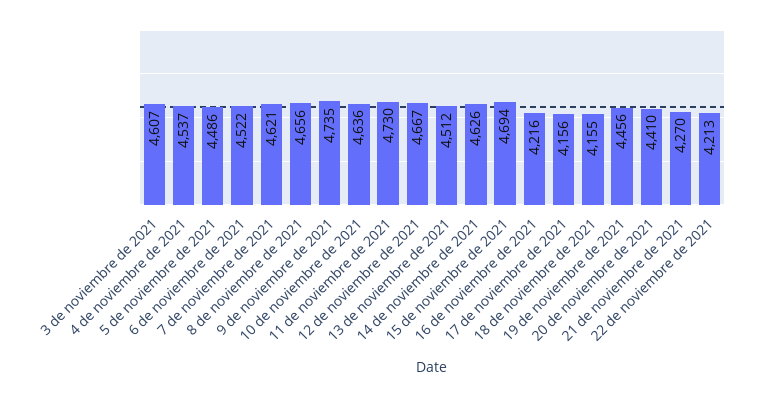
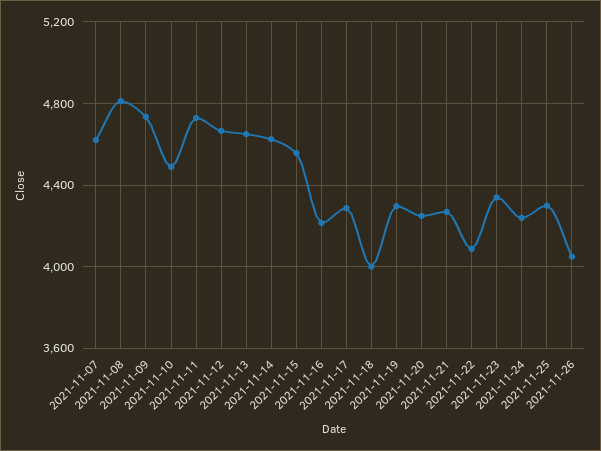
3 de noviembre de 2021: 4607 -> none
4 de noviembre de 2021: 4537 -> none
5 de noviembre de 2021: 4486 -> none
6 de noviembre de 2021: 4522 -> none
8 de noviembre de 2021: 4656 -> 4800
10 de noviembre de 2021: 4636 -> 4500
13 de noviembre de 2021: 4512 -> 4650
15 de noviembre de 2021: 4694 -> 4550
17 de noviembre de 2021: 4156 -> 4300
18 de noviembre de 2021: 4155 -> 4000
19 de noviembre de 2021: 4456 -> 4300
20 de noviembre de 2021: 4410 -> 4250
22 de noviembre de 2021: 4213 -> 4100
2021-11-23: none -> 4350
2021-11-24: none -> 4250
2021-11-25: none -> 4300
2021-11-26: none -> 4050

